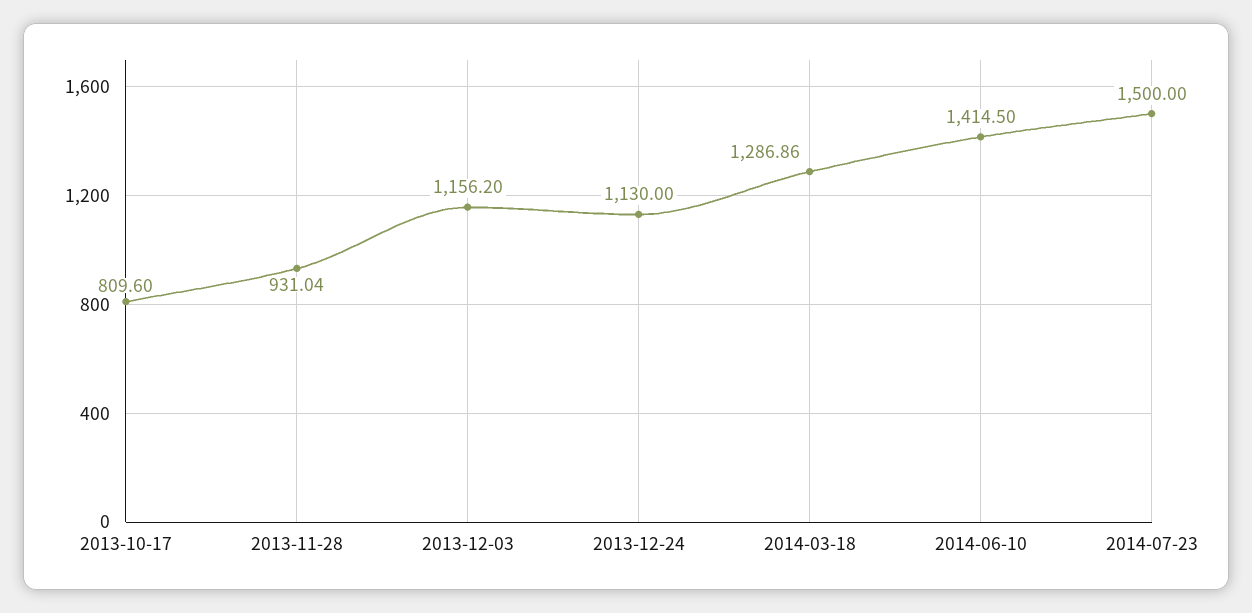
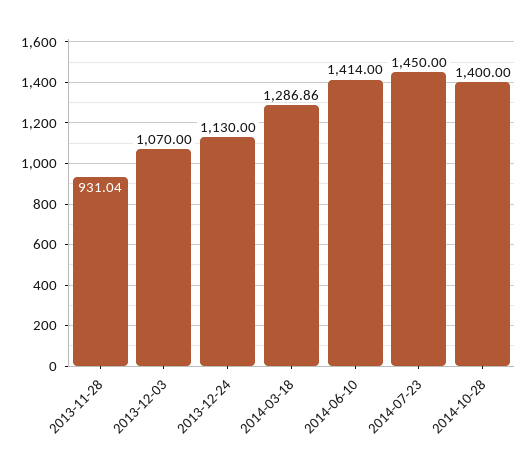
2013-10-17: 809.6 -> none
2013-12-03: 1156.2 -> 1070
2014-06-10: 1414.5 -> 1414
2014-07-23: 1500 -> 1450
2014-10-28: none -> 1400

